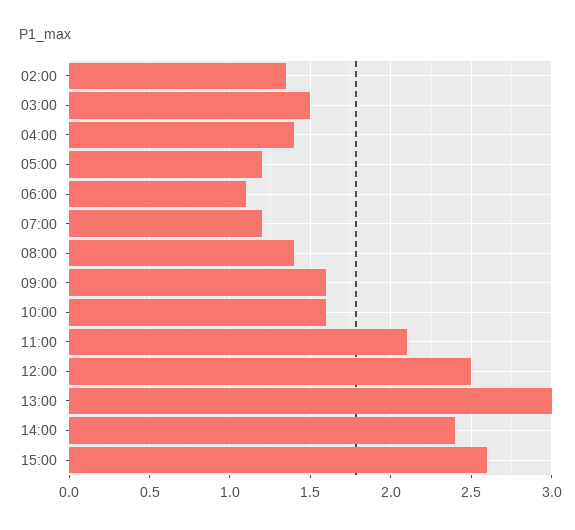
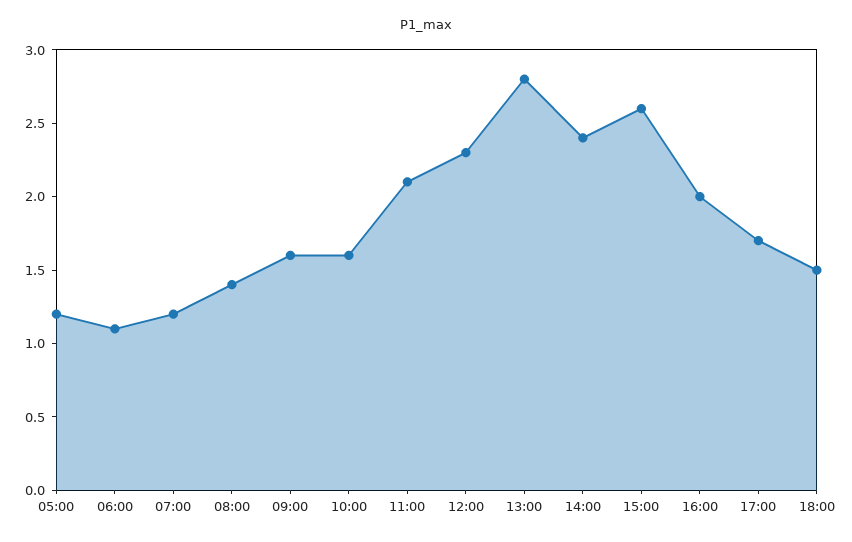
02:00: 1.35 -> none
03:00: 1.5 -> none
04:00: 1.4 -> none
12:00: 2.5 -> 2.3
13:00: 3 -> 2.8
16:00: none -> 2
17:00: none -> 1.7
18:00: none -> 1.5

